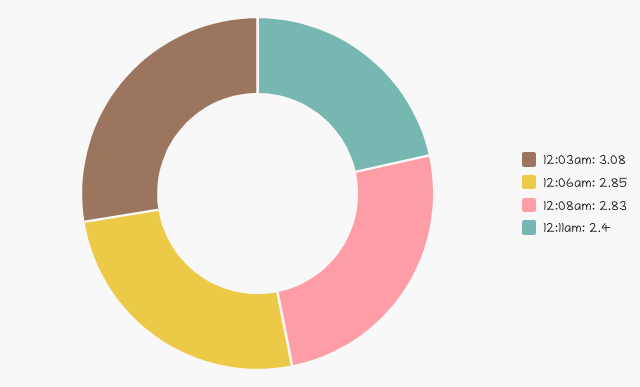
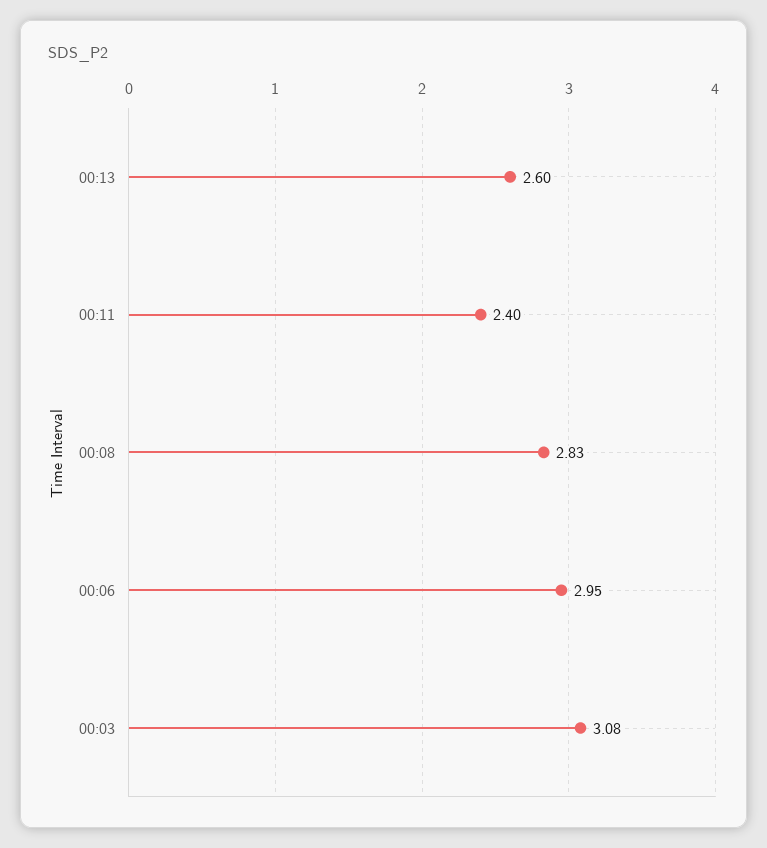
12:06am: 2.85 -> 2.95
00:13: none -> 2.6

